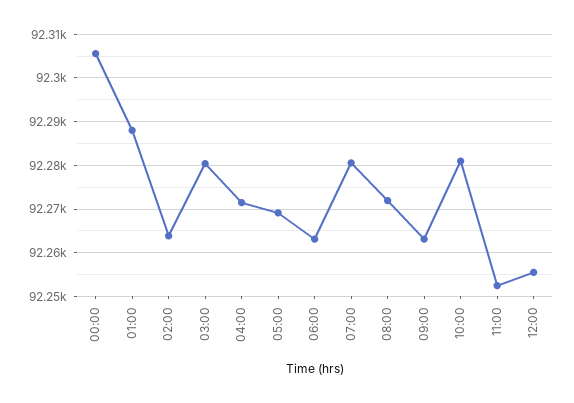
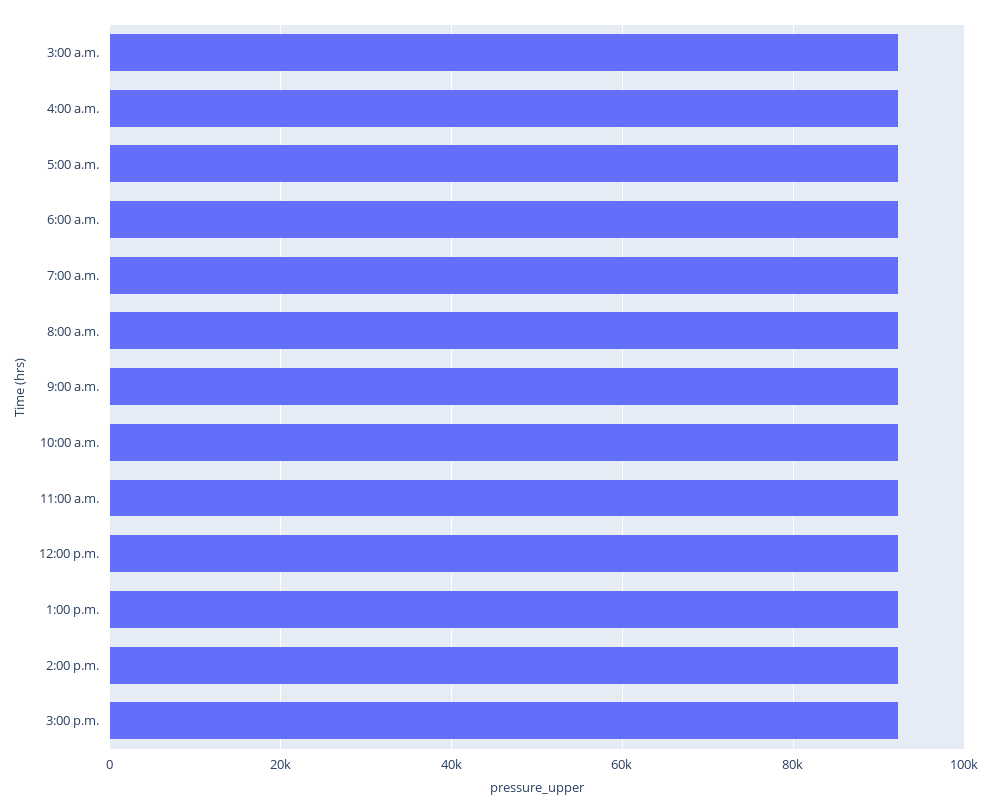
00:00: 92306 -> none
01:00: 92288 -> none
02:00: 92264 -> none
1:00 p.m.: none -> 92000
2:00 p.m.: none -> 92000
3:00 p.m.: none -> 92000

